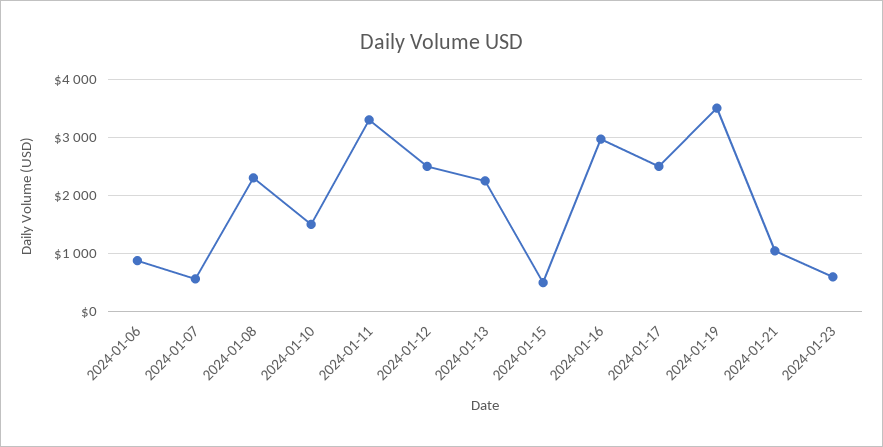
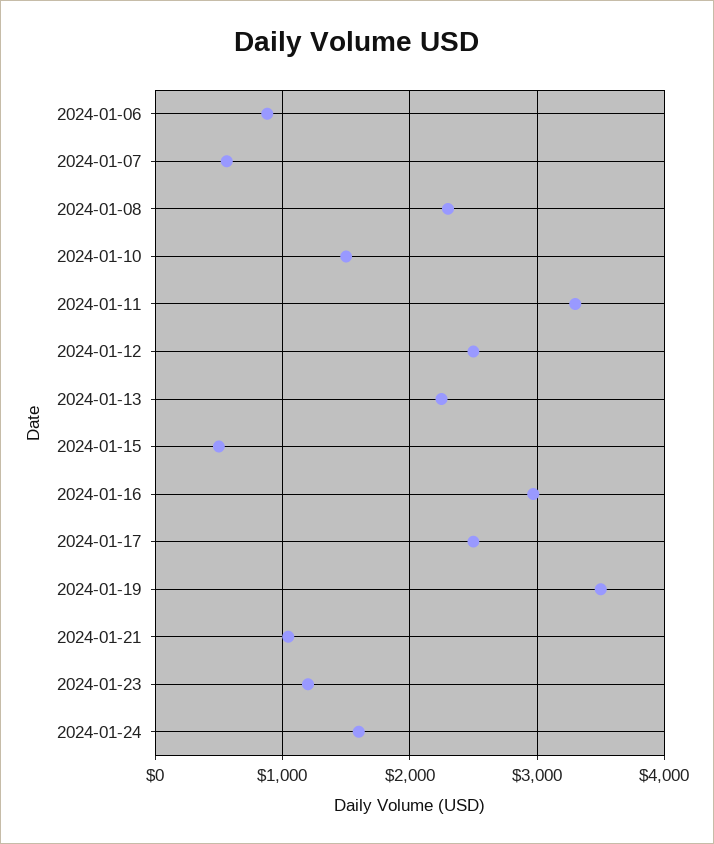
2024-01-23: 600 -> 1200
2024-01-24: none -> 1600

